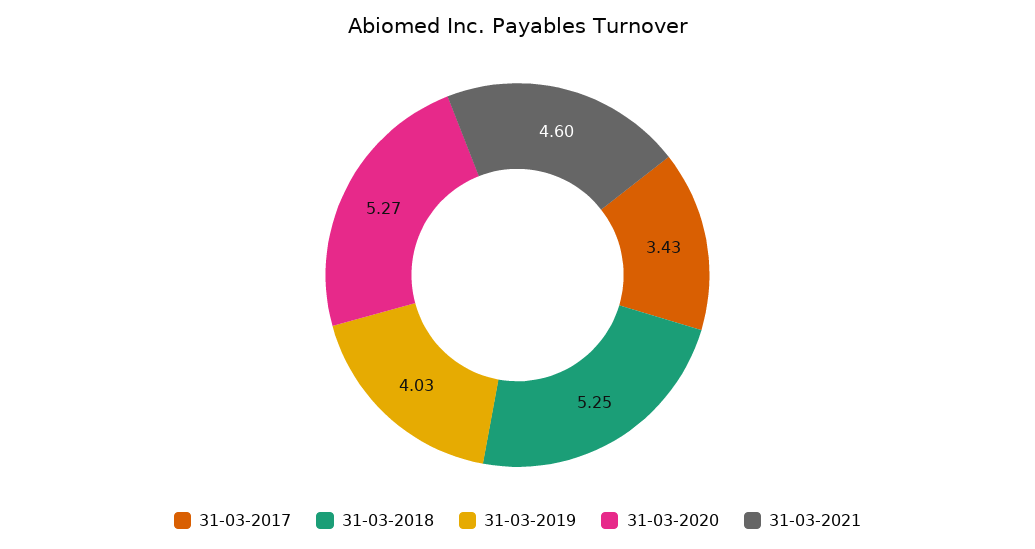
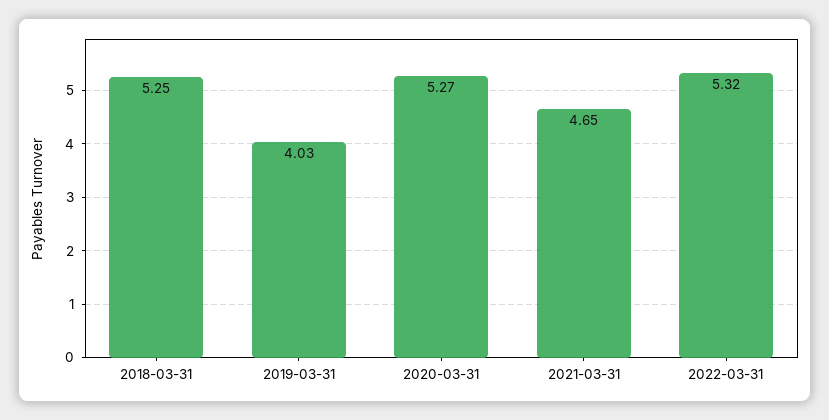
31-03-2017: 3.43 -> none
31-03-2021: 4.6 -> 4.65
2022-03-31: none -> 5.32

